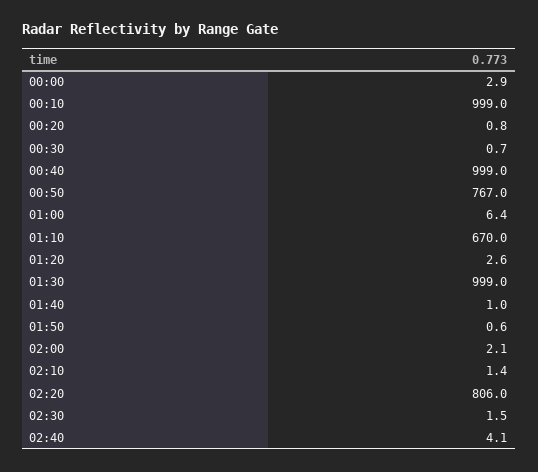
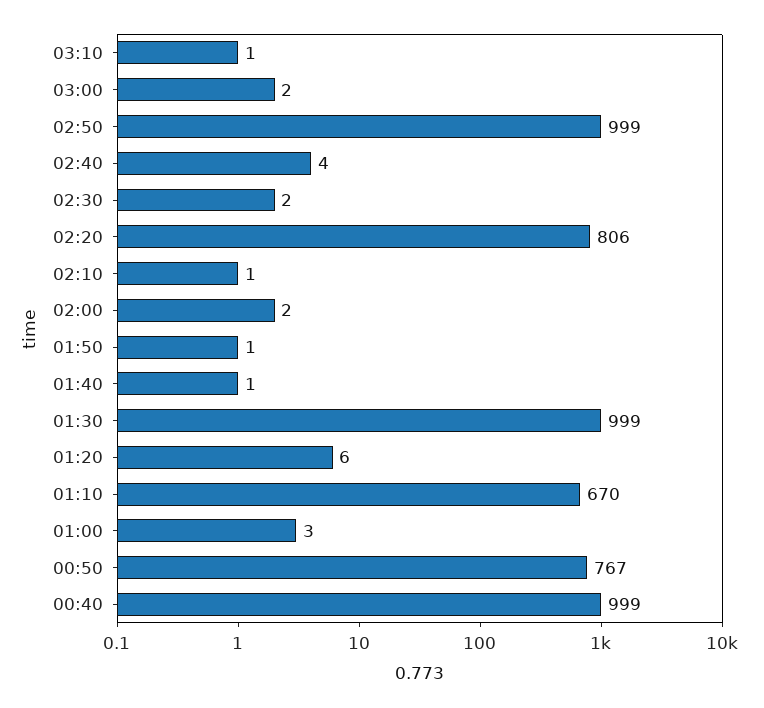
00:00: 2.9 -> none
00:10: 999 -> none
00:20: 0.8 -> none
00:30: 0.7 -> none
01:00: 6.4 -> 3
01:20: 2.6 -> 6
03:10: none -> 1
03:00: none -> 2
02:50: none -> 999

